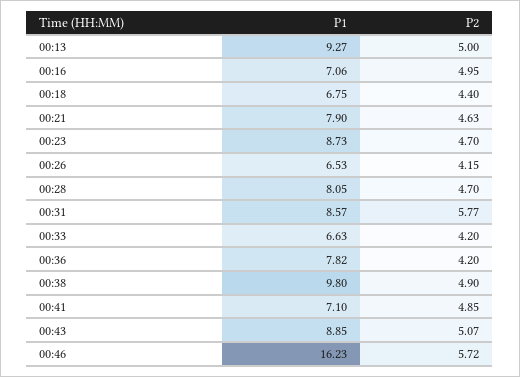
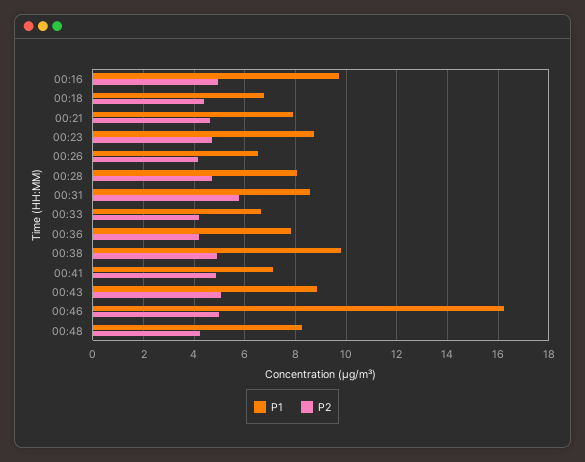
P1, 00:13: 9.27 -> none
P2, 00:13: 5 -> none
P1, 00:16: 7.06 -> 9.75
P2, 00:46: 5.72 -> 5
P1, 00:48: none -> 8.25
P2, 00:48: none -> 4.25

